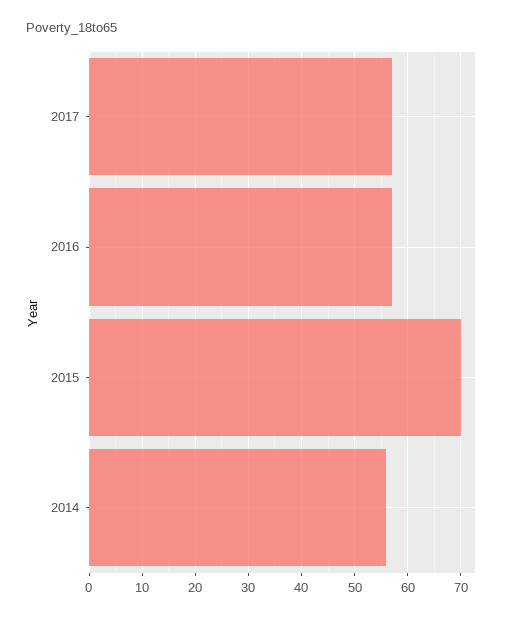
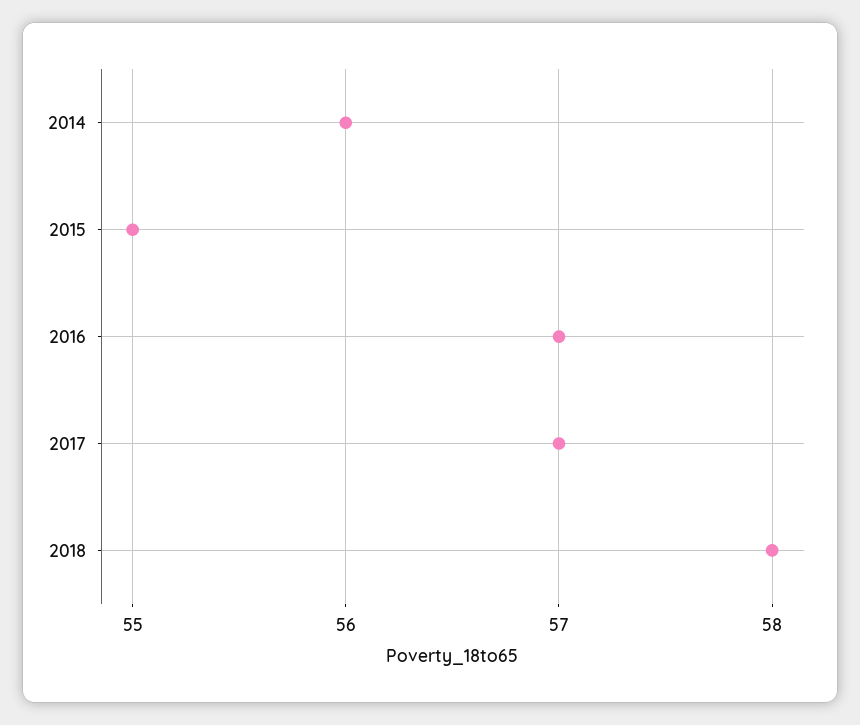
2015: 70 -> 55
2018: none -> 58

